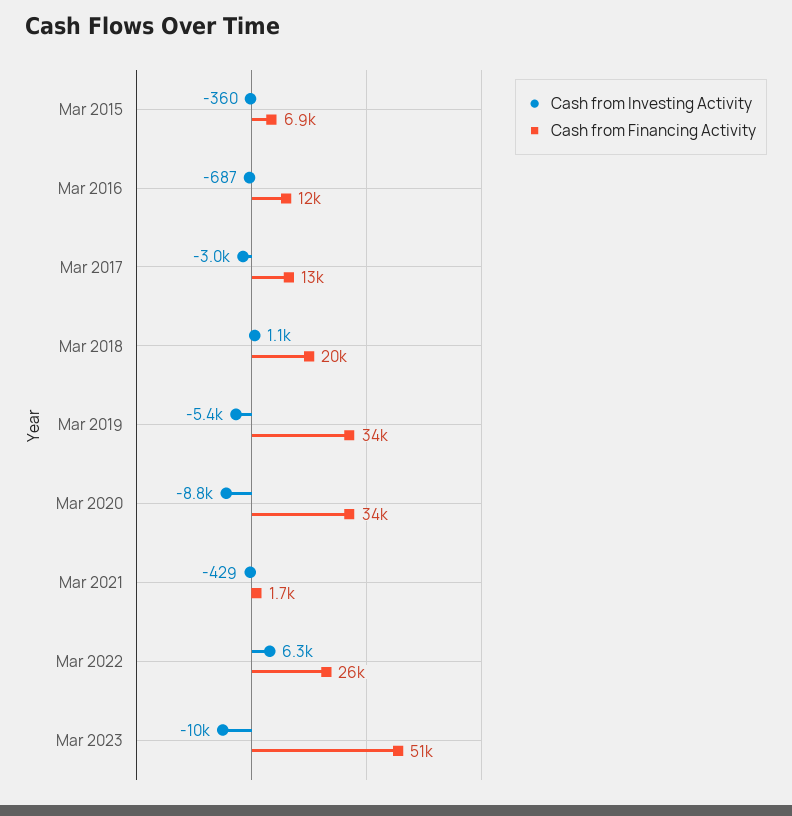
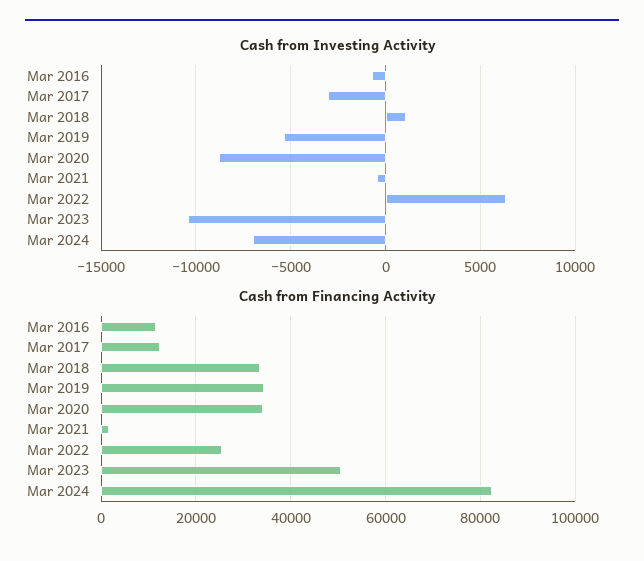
Cash from Investing Activity, Mar 2015: -360 -> none
Cash from Financing Activity, Mar 2015: 6900 -> none
Cash from Financing Activity, Mar 2018: 20000 -> 34000
Cash from Investing Activity, Mar 2024: none -> -7000
Cash from Financing Activity, Mar 2024: none -> 82000

